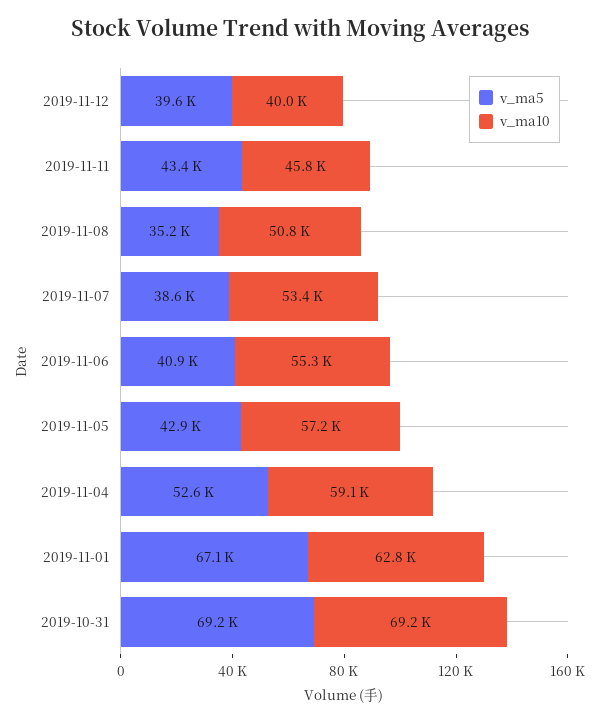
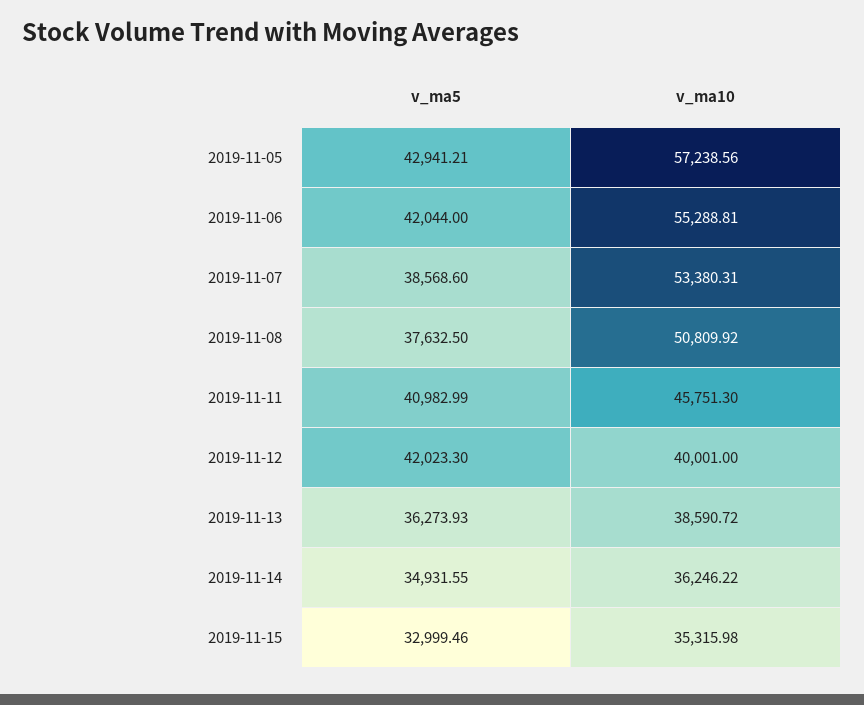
v_ma5, 2019-11-12: 39600 -> 42023.3
v_ma5, 2019-11-11: 43400 -> 40982.99
v_ma5, 2019-11-08: 35200 -> 37632.5
v_ma5, 2019-11-06: 40900 -> 42044
v_ma5, 2019-11-04: 52600 -> none
v_ma10, 2019-11-04: 59100 -> none
v_ma5, 2019-11-01: 67100 -> none
v_ma10, 2019-11-01: 62800 -> none
v_ma5, 2019-10-31: 69200 -> none
v_ma10, 2019-10-31: 69200 -> none
v_ma5, 2019-11-13: none -> 36273.93
v_ma10, 2019-11-13: none -> 38590.72
v_ma5, 2019-11-14: none -> 34931.55
v_ma10, 2019-11-14: none -> 36246.22
v_ma5, 2019-11-15: none -> 32999.46
v_ma10, 2019-11-15: none -> 35315.98

